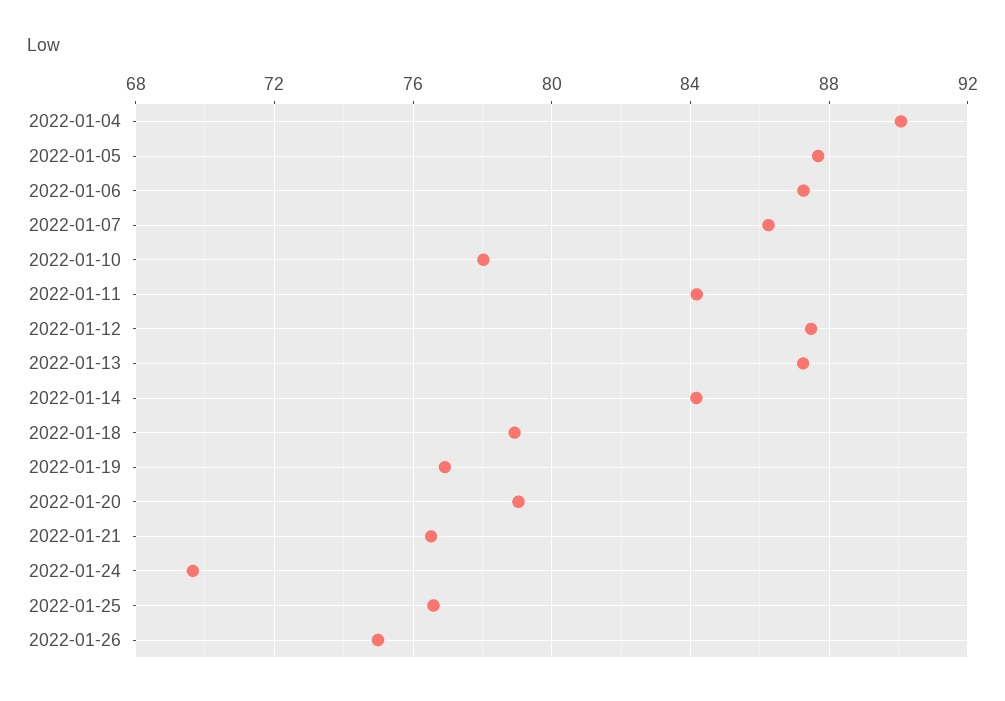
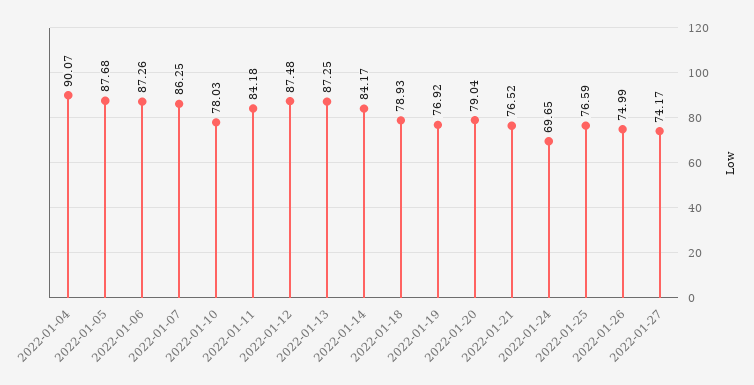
2022-01-27: none -> 74.17

